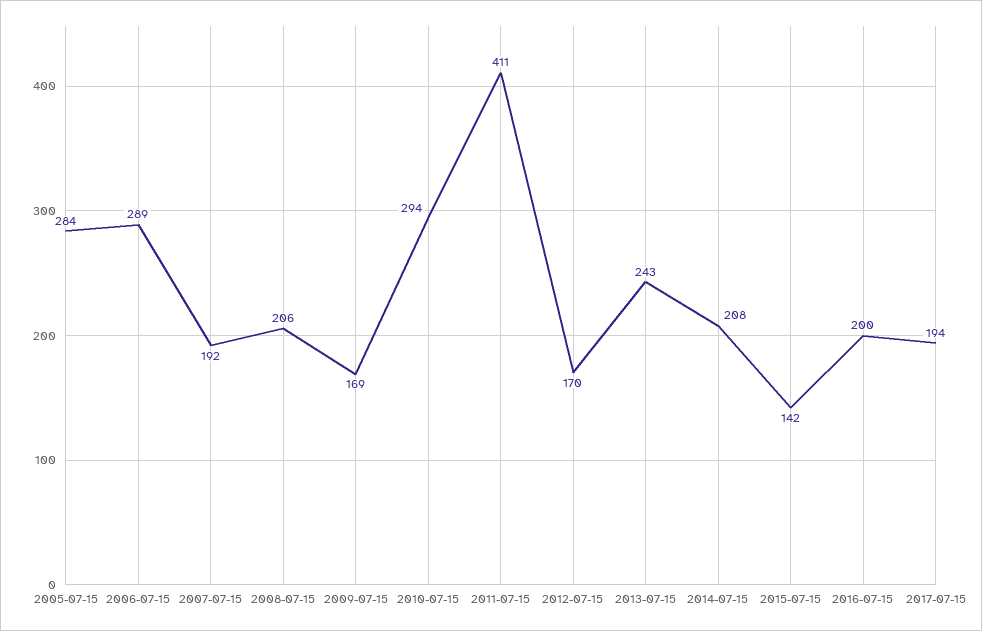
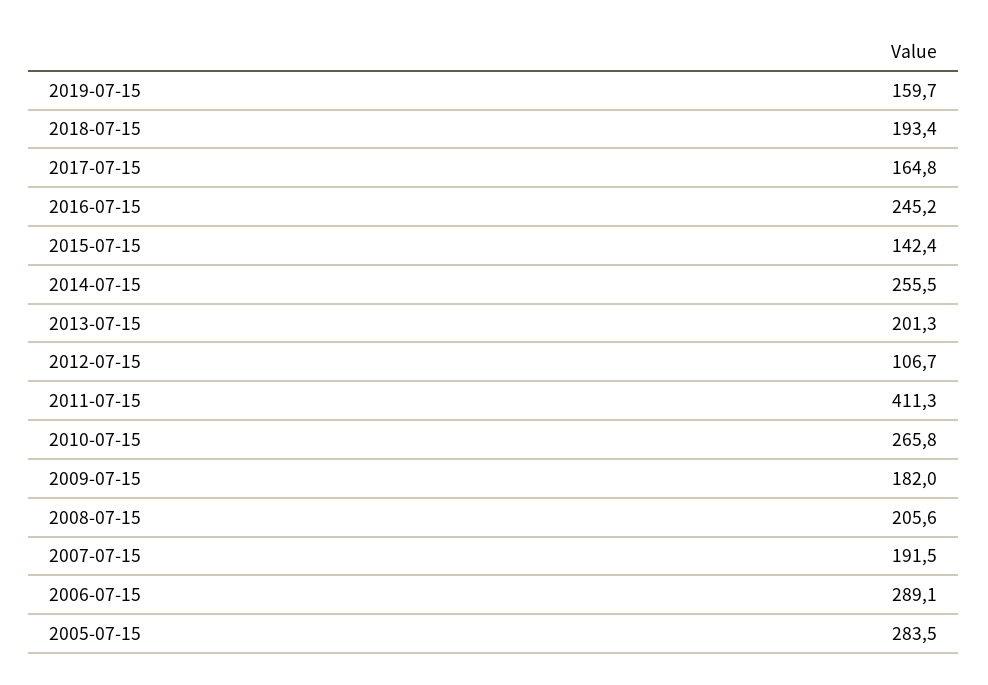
2009-07-15: 169 -> 182
2010-07-15: 294 -> 265.8
2012-07-15: 170 -> 106.7
2013-07-15: 243 -> 201.3
2014-07-15: 208 -> 255.5
2016-07-15: 200 -> 245.2
2017-07-15: 194 -> 164.8
2019-07-15: none -> 159.7
2018-07-15: none -> 193.4

